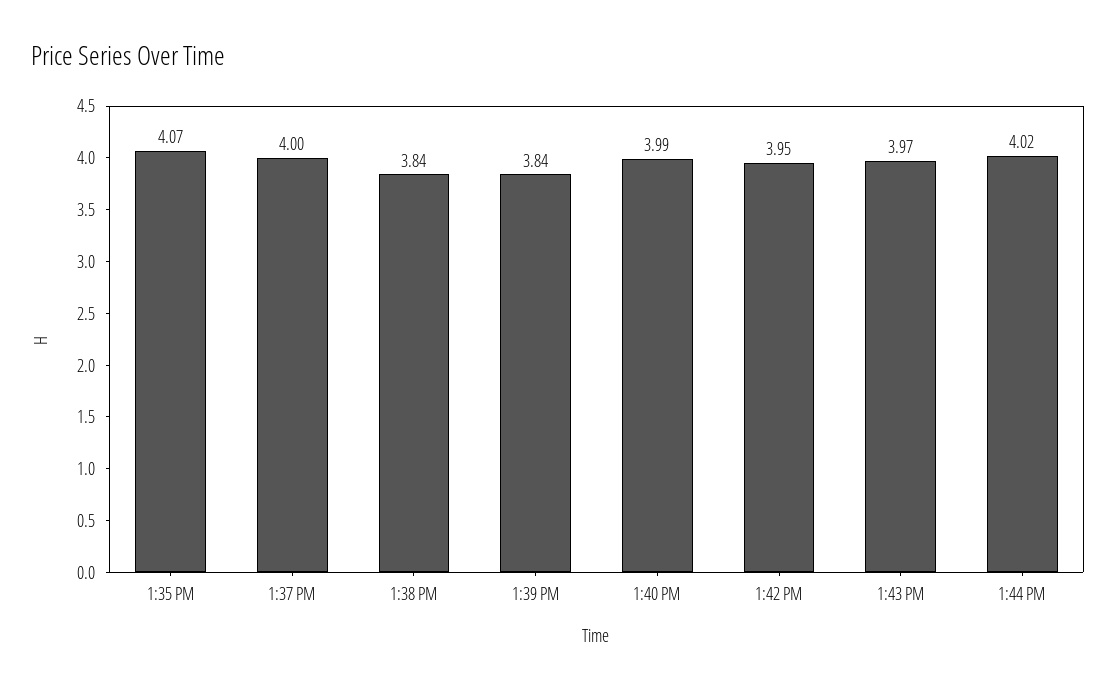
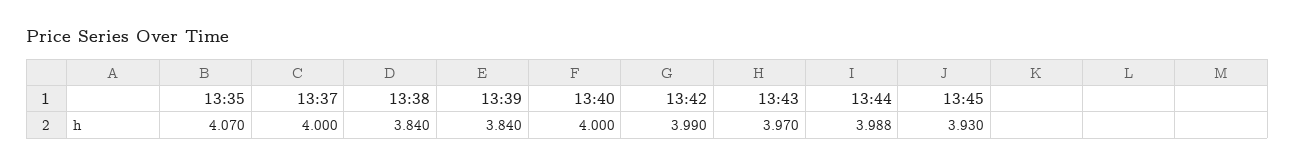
1:40 PM: 3.99 -> 4
1:42 PM: 3.95 -> 3.99
1:44 PM: 4.02 -> 3.988
13:45: none -> 3.93

